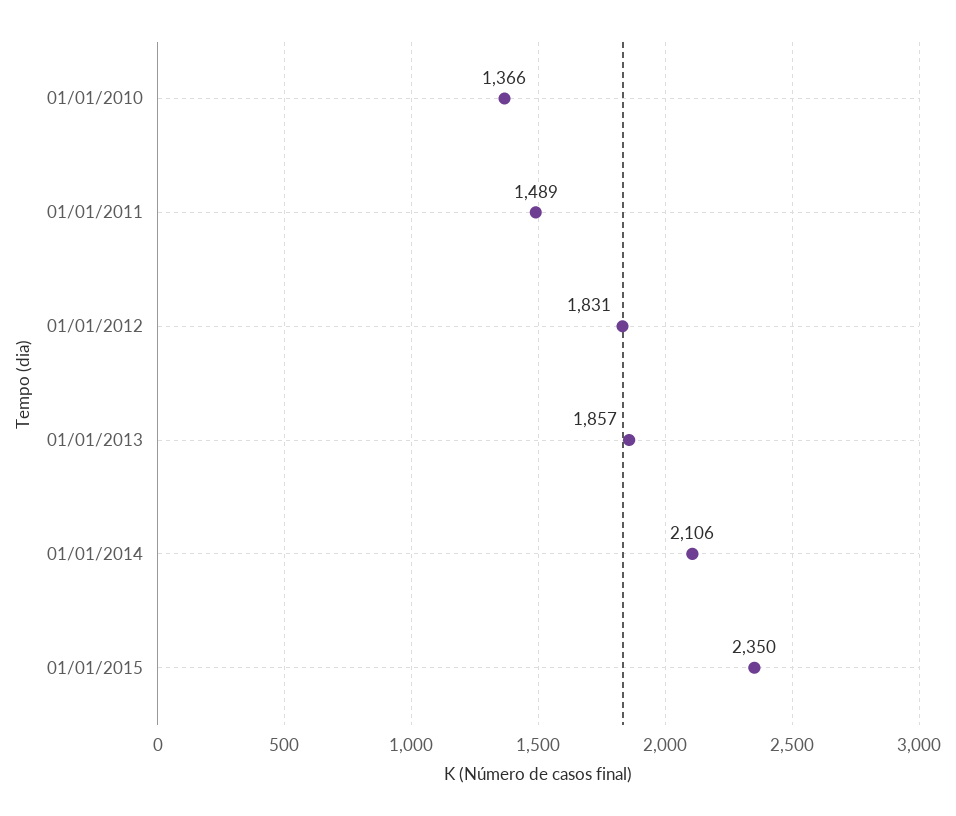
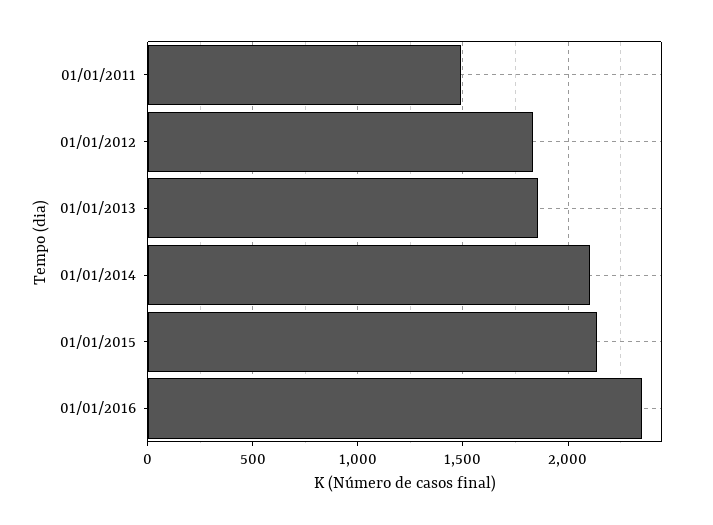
01/01/2010: 1366 -> none
01/01/2015: 2350 -> 2150
01/01/2016: none -> 2350

